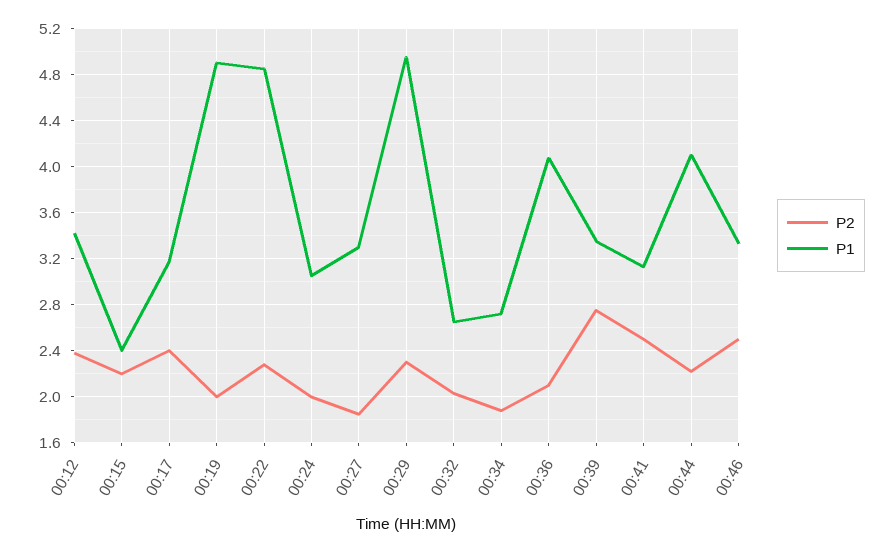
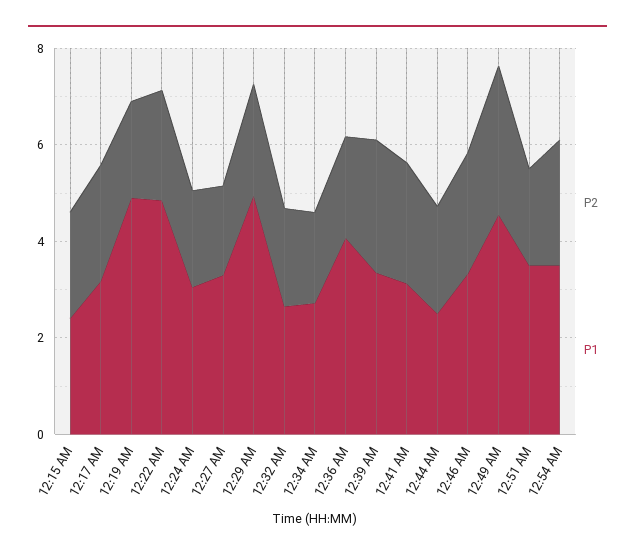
P2, 00:12: 2.4 -> none
P1, 00:12: 3.4 -> none
P1, 00:44: 4.1 -> 2.5
P2, 12:49 AM: none -> 3
P1, 12:49 AM: none -> 4.5
P2, 12:51 AM: none -> 2
P1, 12:51 AM: none -> 3.5
P2, 12:54 AM: none -> 2.5
P1, 12:54 AM: none -> 3.5

